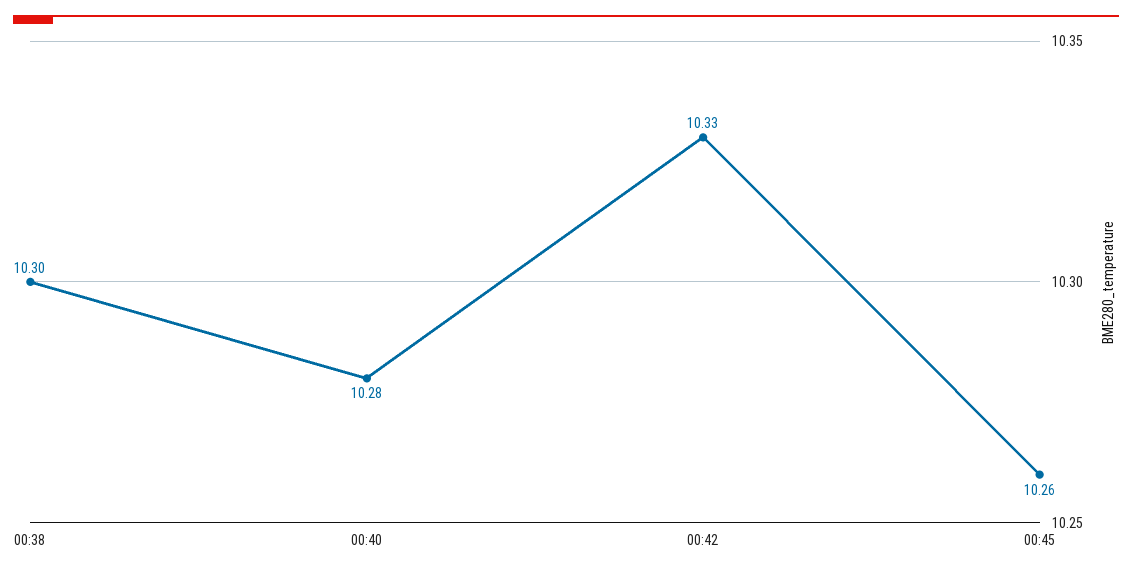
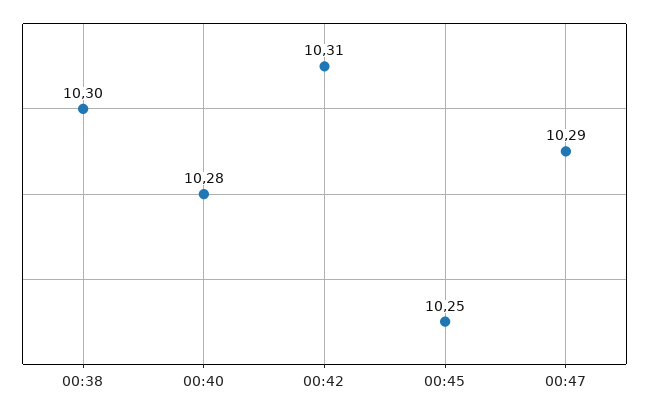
00:42: 10.33 -> 10.31
00:45: 10.26 -> 10.25
00:47: none -> 10.29

